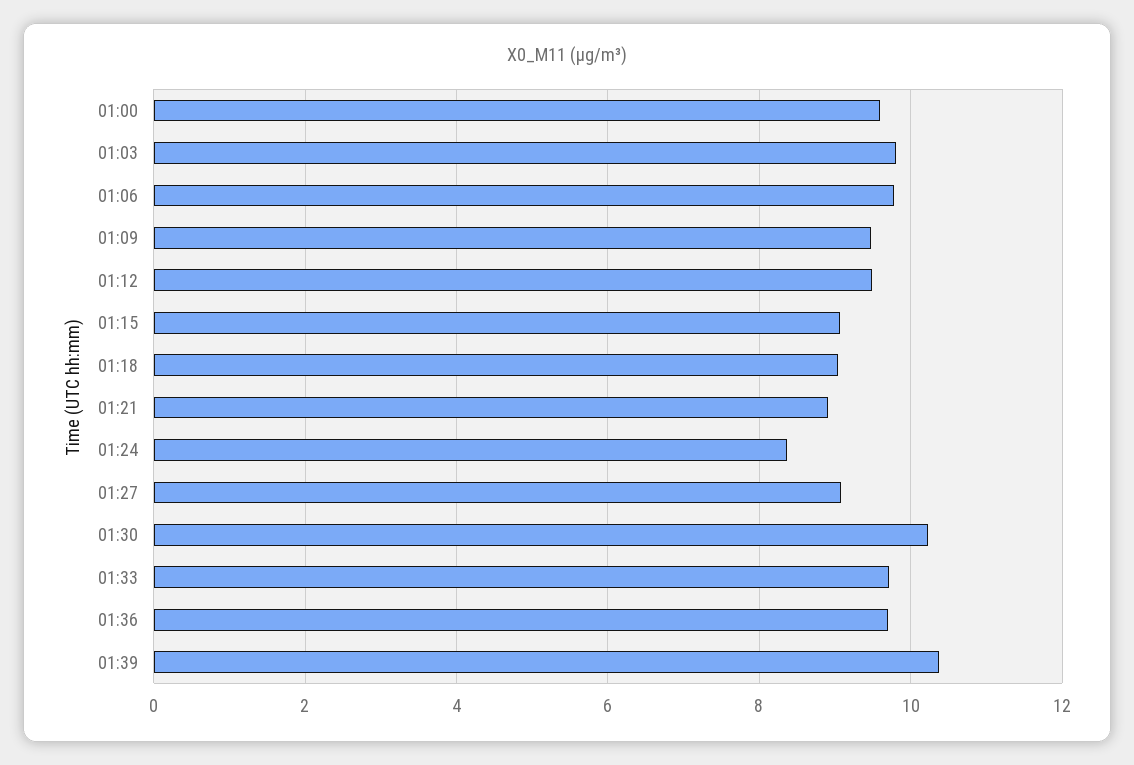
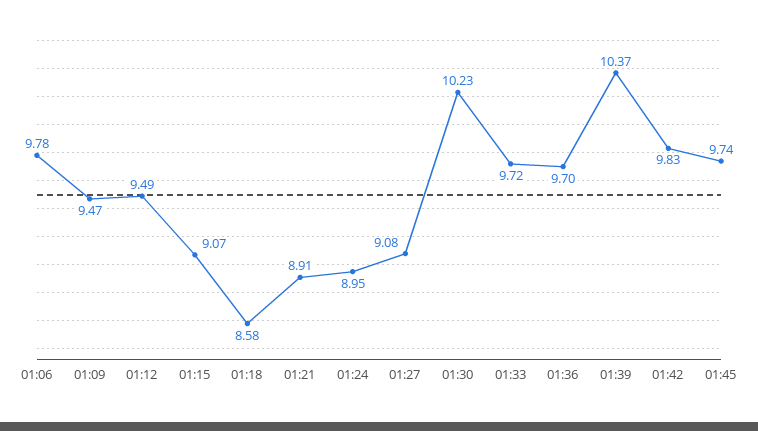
01:00: 9.6 -> none
01:03: 9.8 -> none
01:18: 9 -> 8.58
01:24: 8.4 -> 8.95
01:42: none -> 9.83
01:45: none -> 9.74

